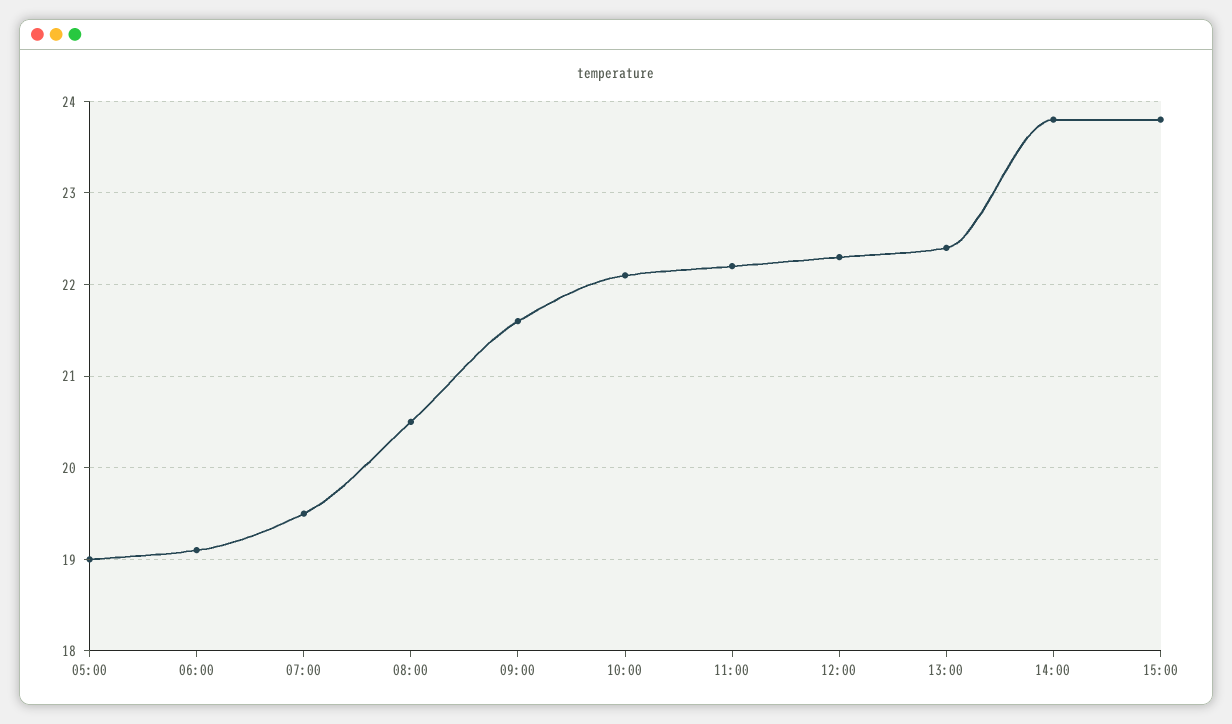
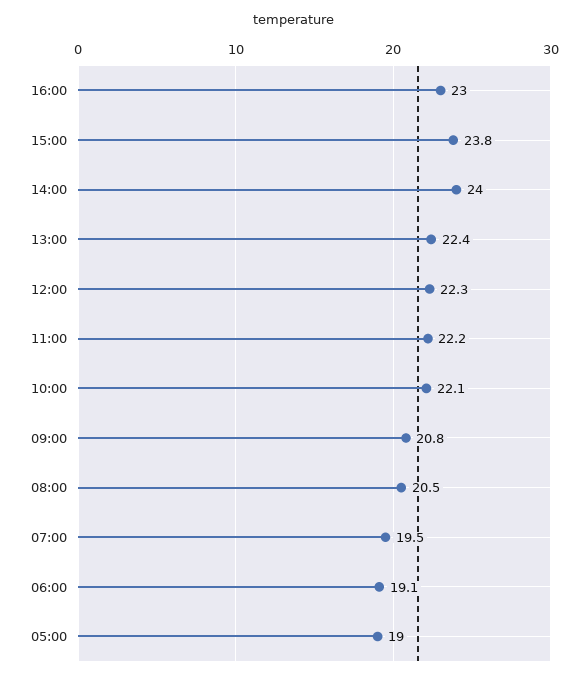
09:00: 21.6 -> 20.8
14:00: 23.8 -> 24
16:00: none -> 23

